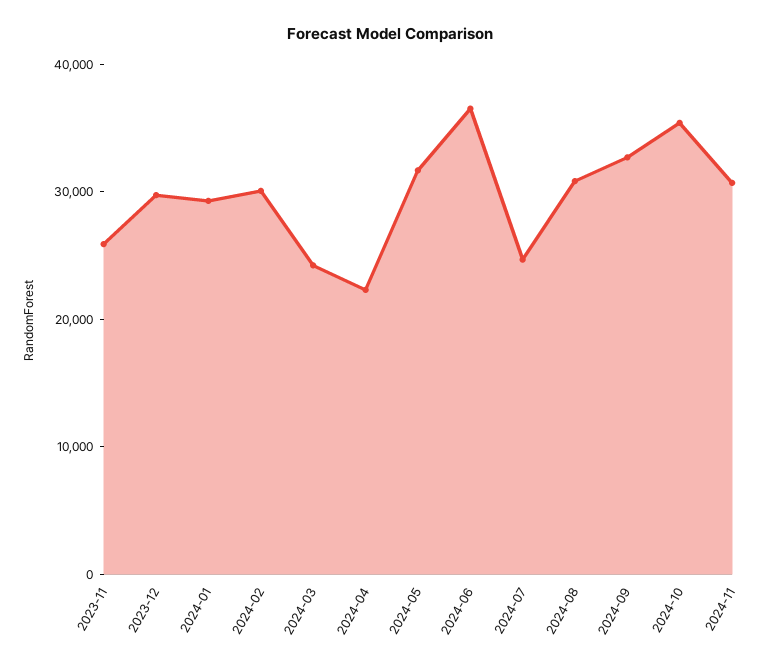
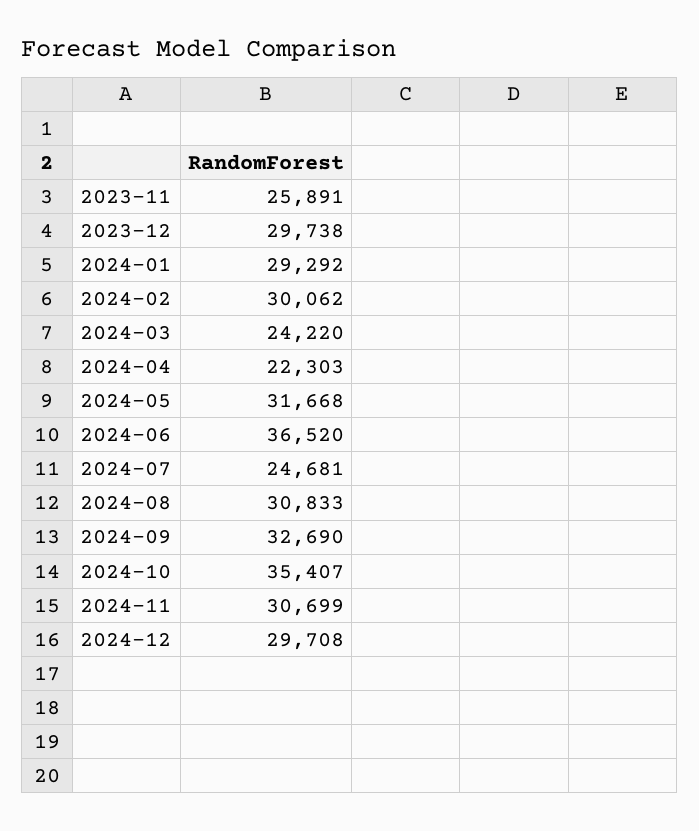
2024-12: none -> 29708

